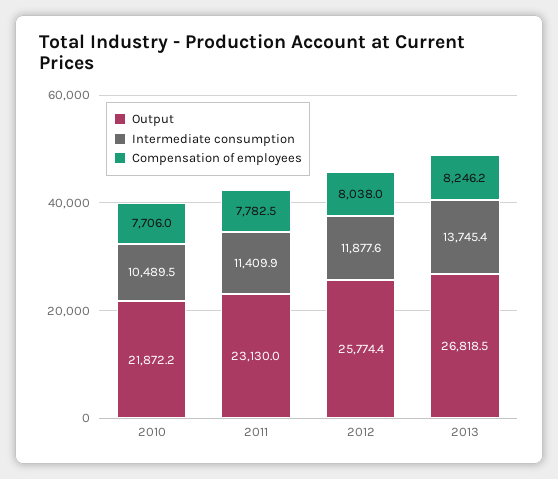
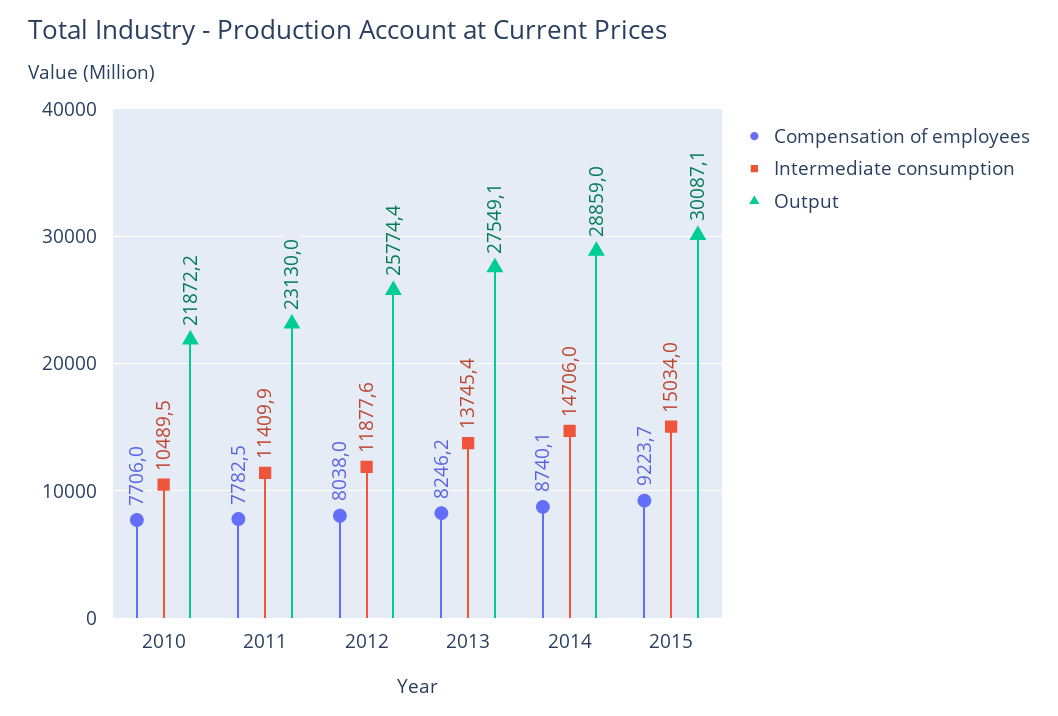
Output, 2013: 26818.5 -> 27549.1
Compensation of employees, 2014: none -> 8740.1
Intermediate consumption, 2014: none -> 14706
Output, 2014: none -> 28859
Compensation of employees, 2015: none -> 9223.7
Intermediate consumption, 2015: none -> 15034
Output, 2015: none -> 30087.1

